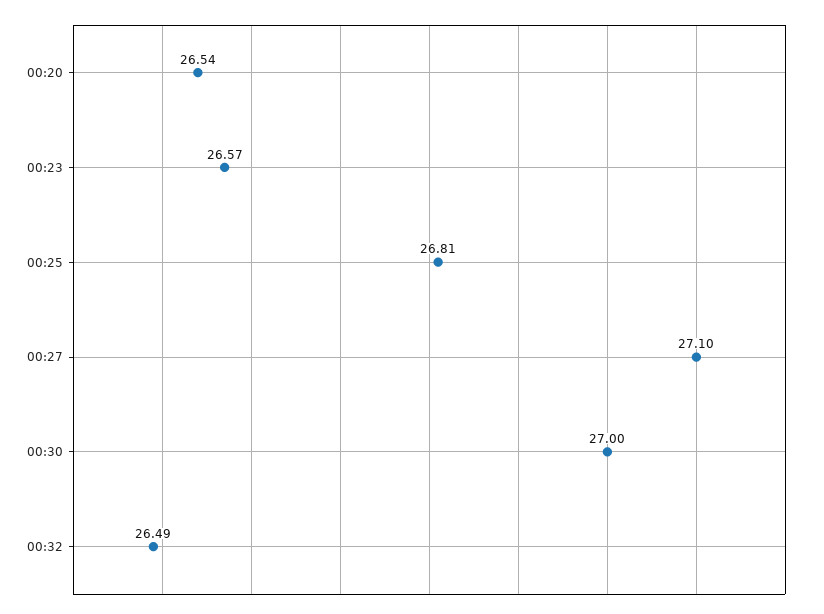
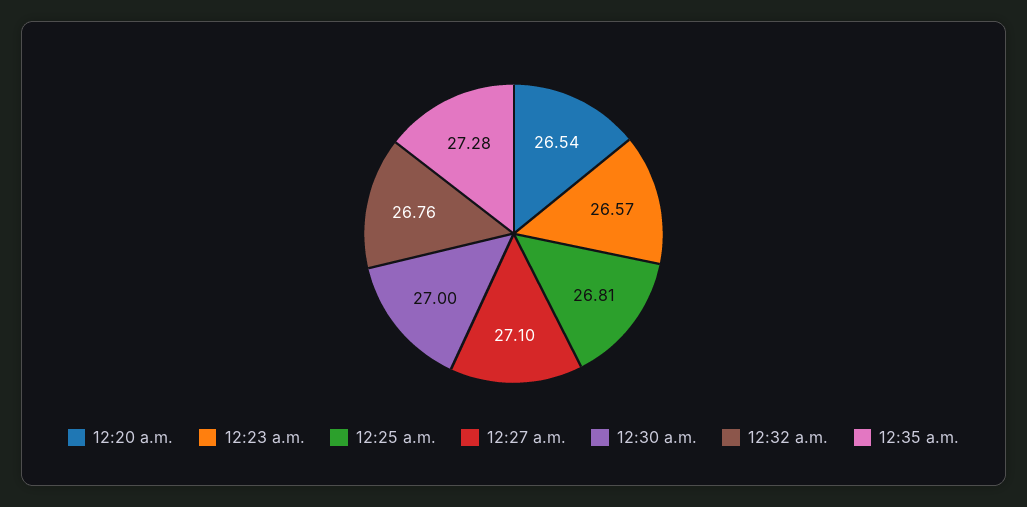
00:32: 26.49 -> 26.76
12:35 a.m.: none -> 27.28

